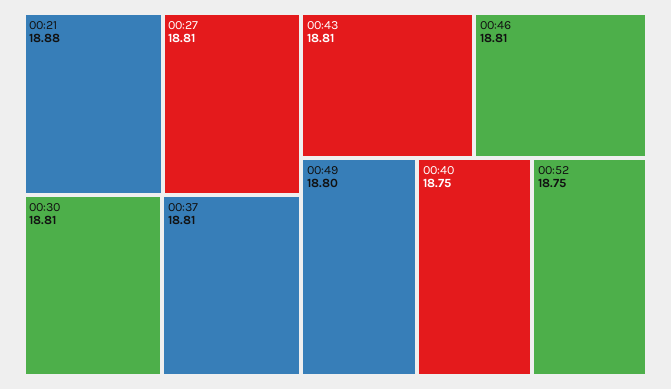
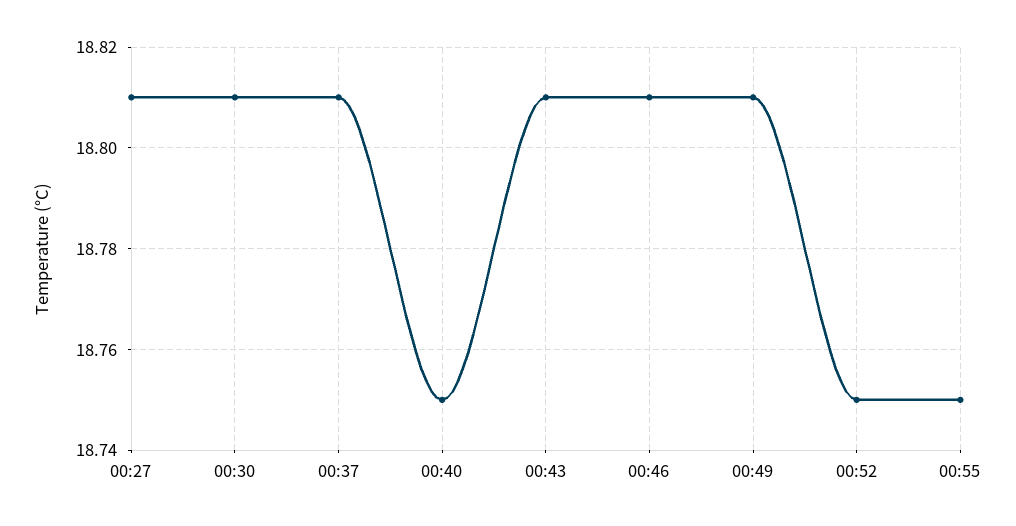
00:21: 18.88 -> none
00:49: 18.8 -> 18.81
00:55: none -> 18.75

